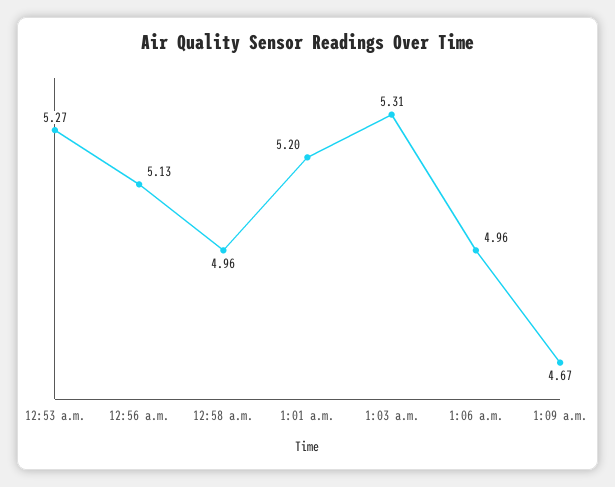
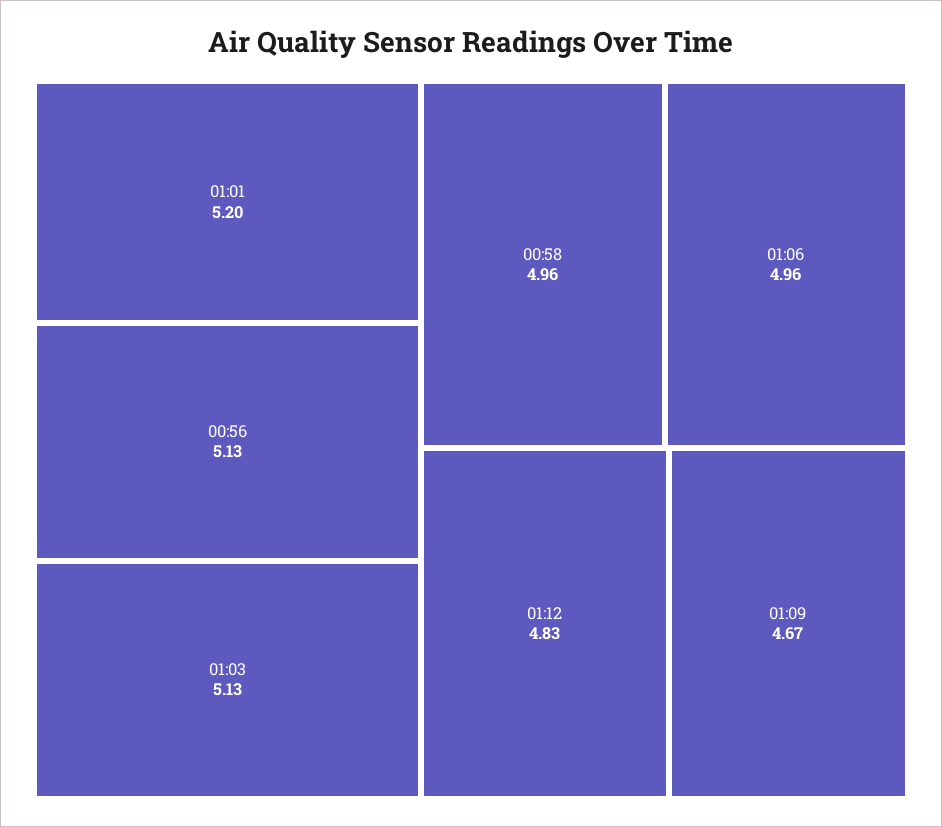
12:53 a.m.: 5.27 -> none
1:03 a.m.: 5.31 -> 5.13
01:12: none -> 4.83

